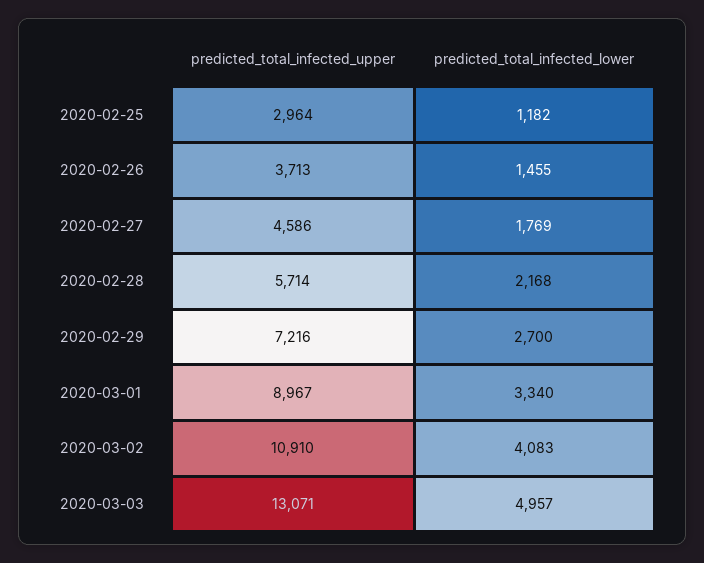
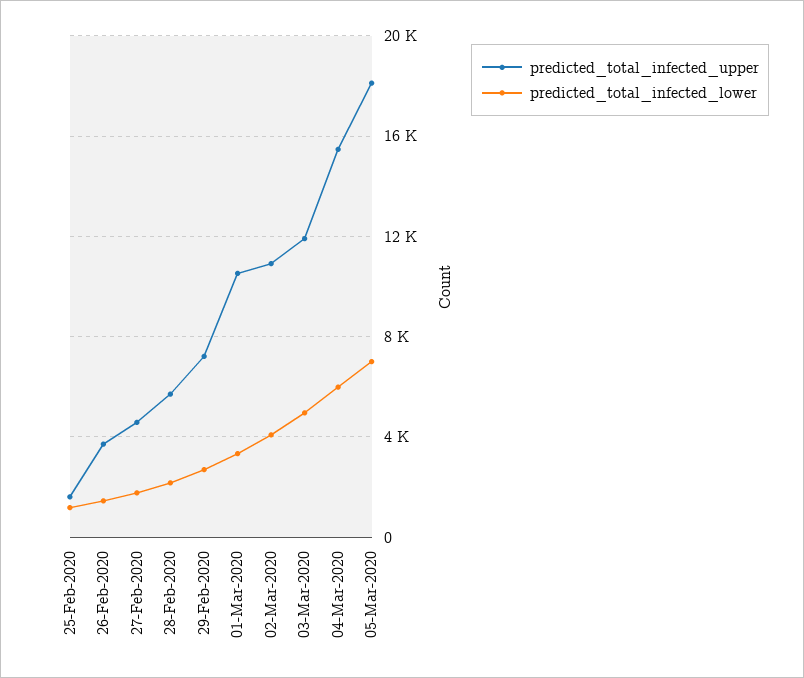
predicted_total_infected_upper, 2020-02-25: 2964 -> 1500
predicted_total_infected_upper, 2020-03-01: 8967 -> 10500
predicted_total_infected_upper, 2020-03-03: 13071 -> 12000
predicted_total_infected_upper, 04-Mar-2020: none -> 15500
predicted_total_infected_lower, 04-Mar-2020: none -> 6000
predicted_total_infected_upper, 05-Mar-2020: none -> 18000
predicted_total_infected_lower, 05-Mar-2020: none -> 7000

